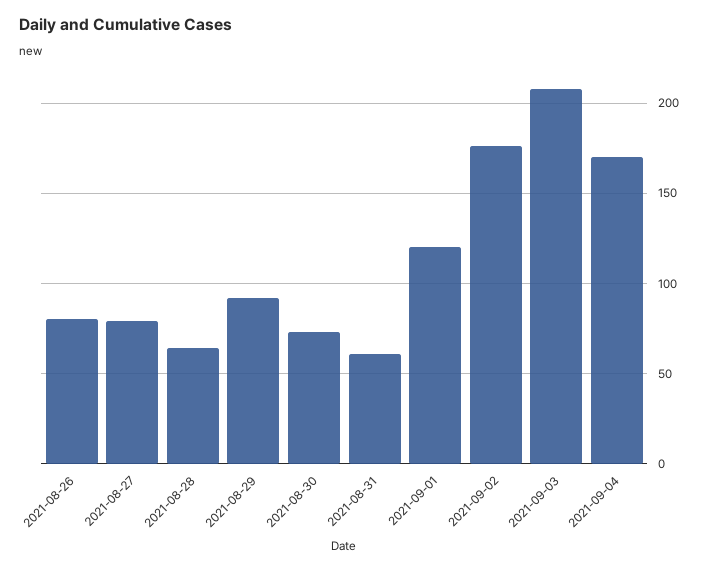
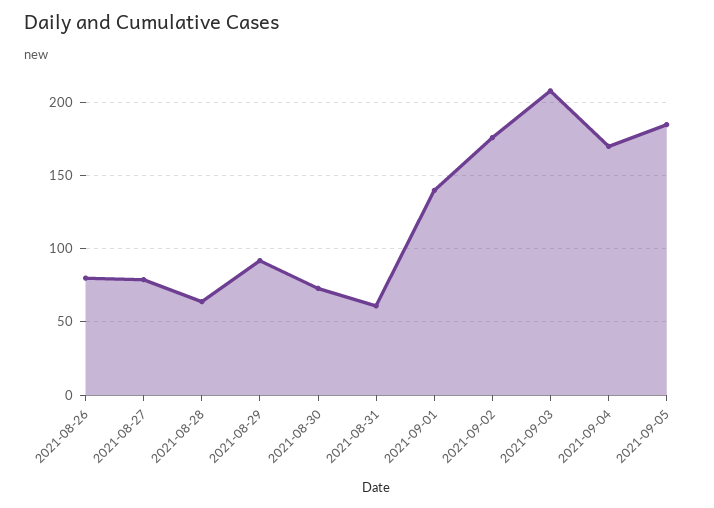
2021-09-01: 120 -> 140
2021-09-05: none -> 185

